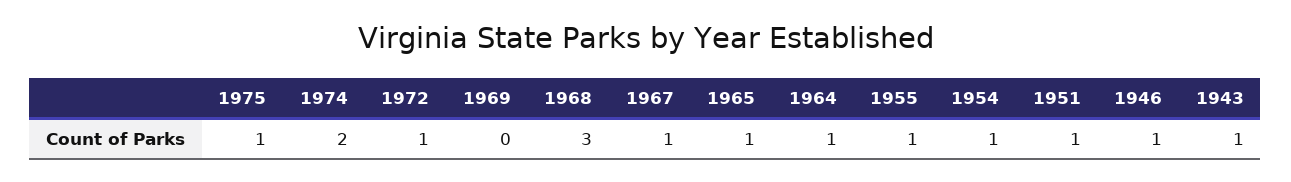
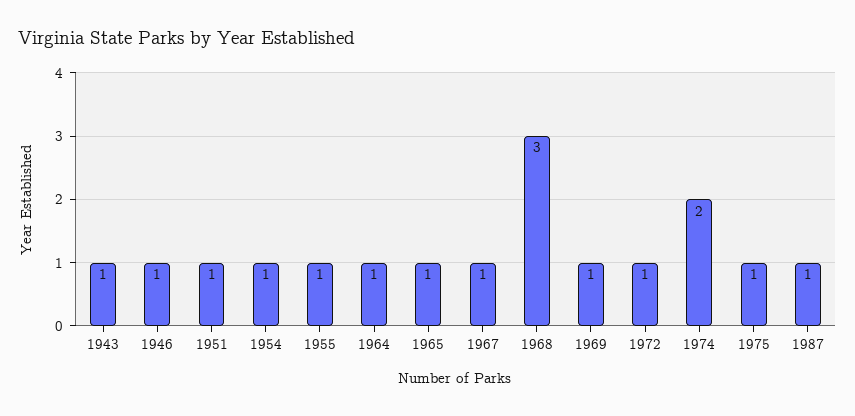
1969: 0 -> 1
1987: none -> 1

